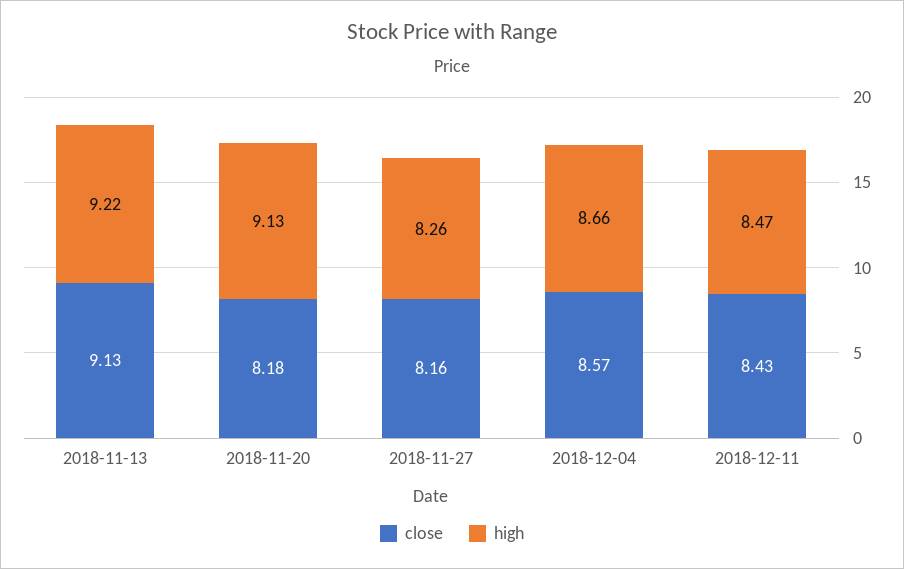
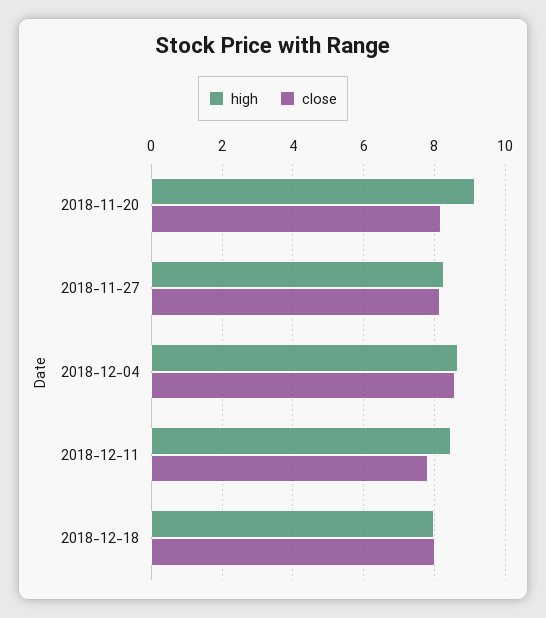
close, 2018-11-13: 9.13 -> none
high, 2018-11-13: 9.22 -> none
close, 2018-12-11: 8.43 -> 7.8
high, 2018-12-18: none -> 8
close, 2018-12-18: none -> 8

